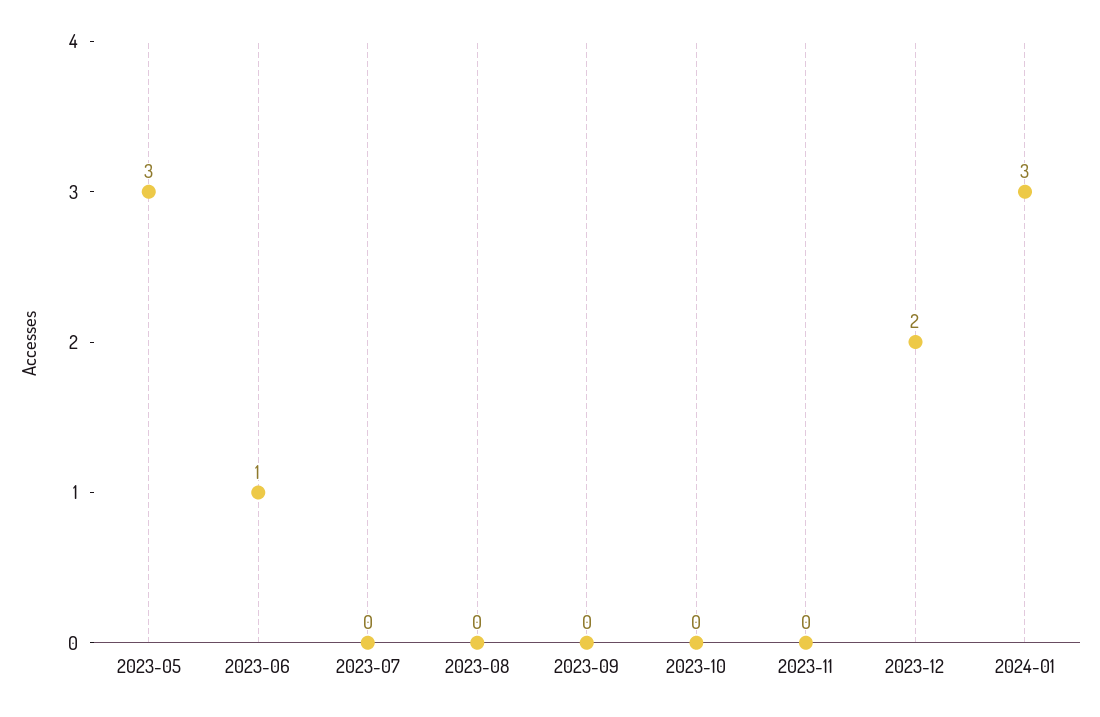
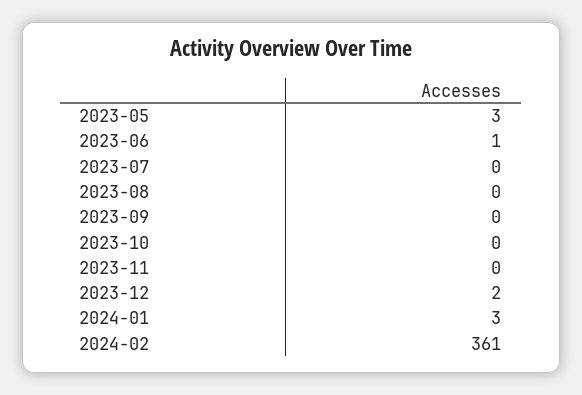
2024-02: none -> 361

